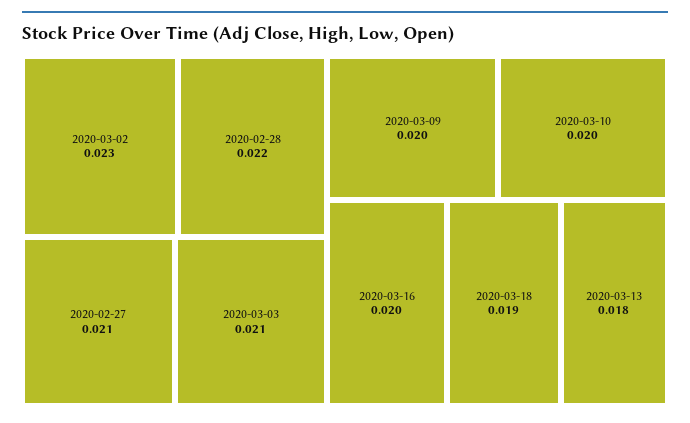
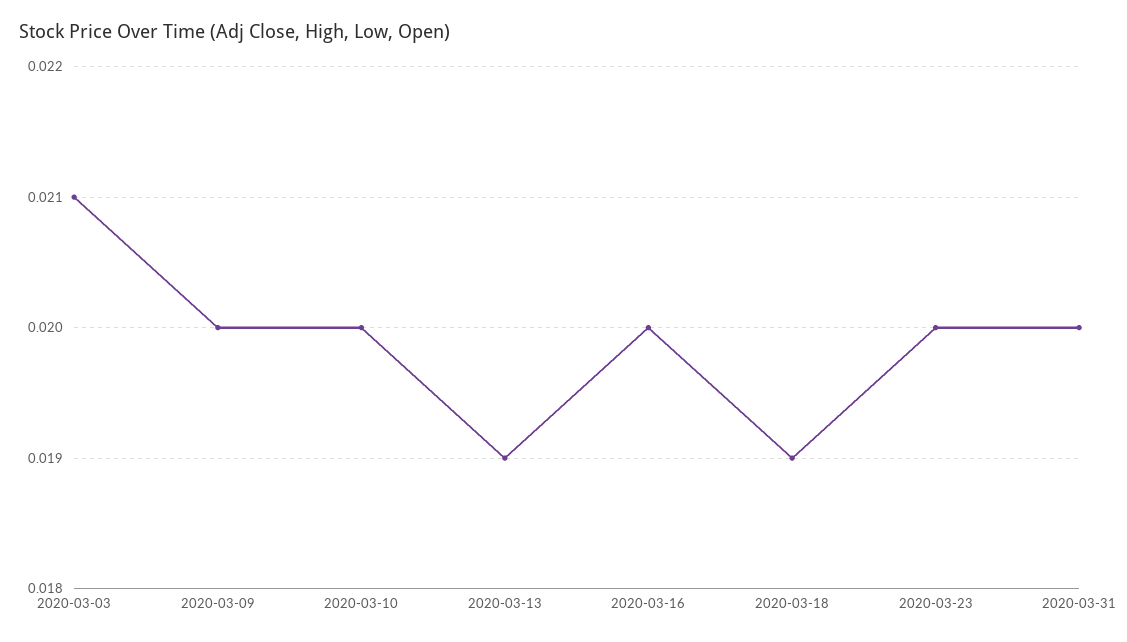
2020-03-02: 0.023 -> none
2020-02-28: 0.022 -> none
2020-02-27: 0.021 -> none
2020-03-13: 0.018 -> 0.019
2020-03-23: none -> 0.02
2020-03-31: none -> 0.02

